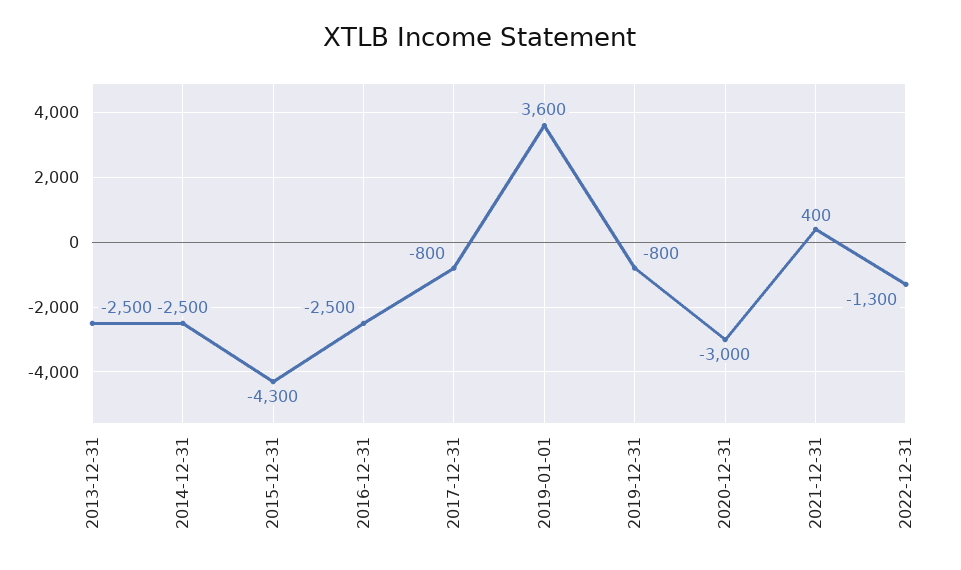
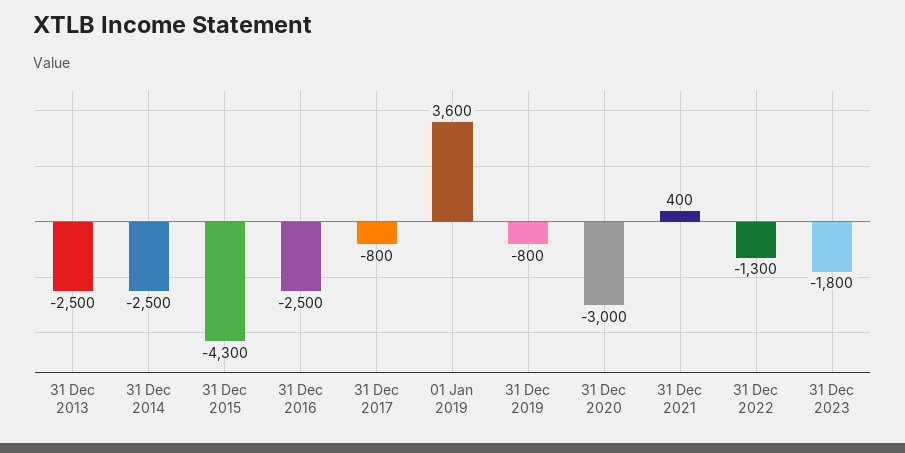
31 Dec 2023: none -> -1800

